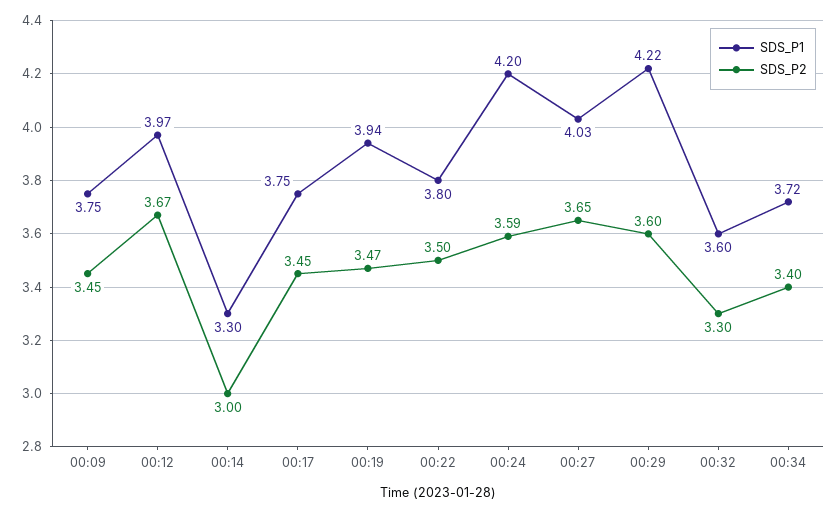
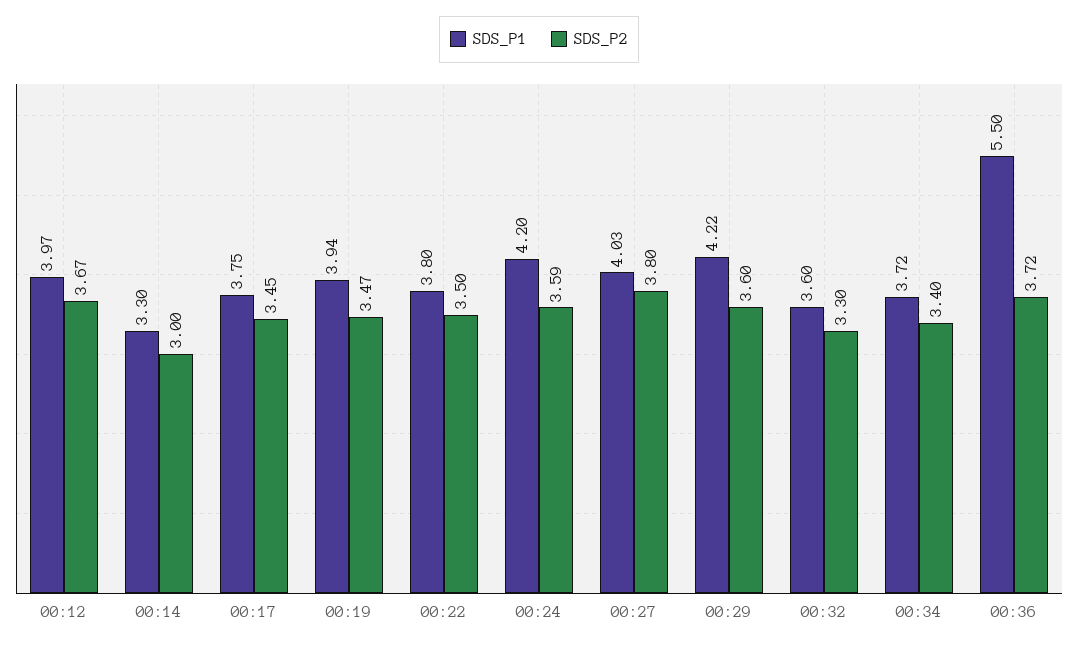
SDS_P1, 00:09: 3.75 -> none
SDS_P2, 00:09: 3.45 -> none
SDS_P2, 00:27: 3.65 -> 3.8
SDS_P1, 00:36: none -> 5.5
SDS_P2, 00:36: none -> 3.72

